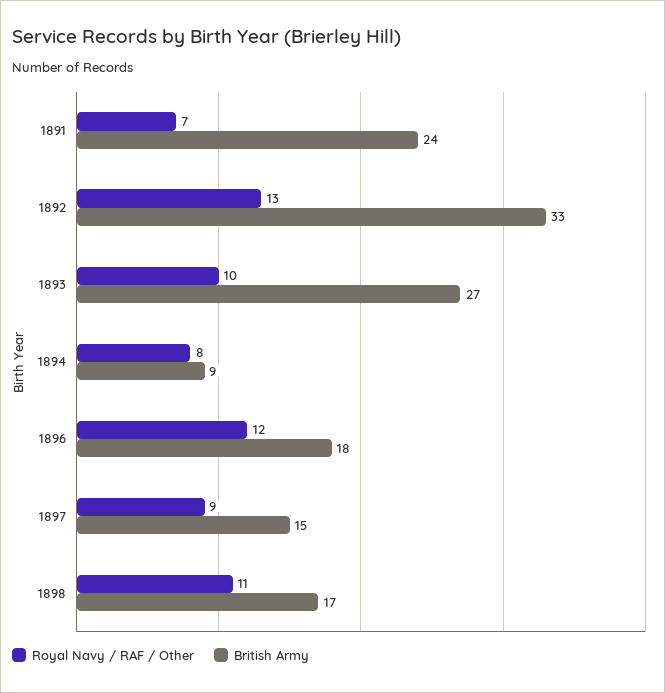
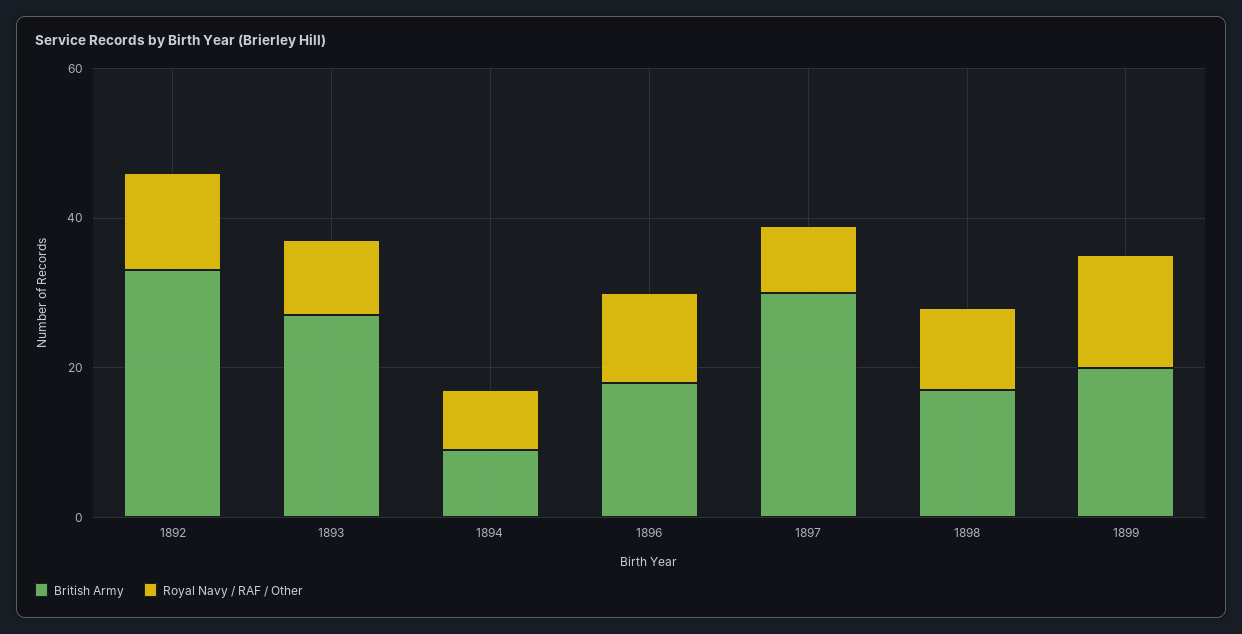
Royal Navy / RAF / Other, 1891: 7 -> none
British Army, 1891: 24 -> none
British Army, 1897: 15 -> 30
British Army, 1899: none -> 20
Royal Navy / RAF / Other, 1899: none -> 15

